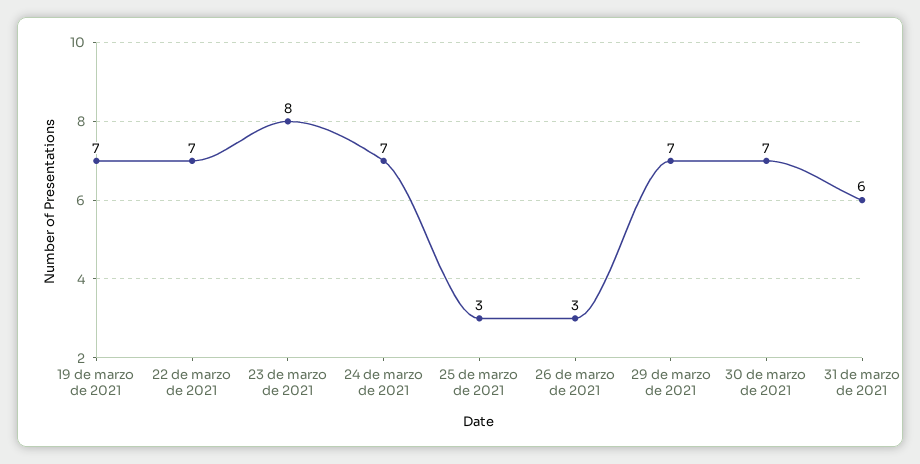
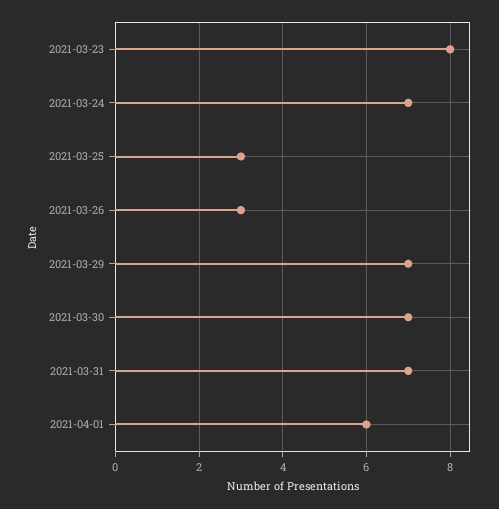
19 de marzo de 2021: 7 -> none
22 de marzo de 2021: 7 -> none
31 de marzo de 2021: 6 -> 7
2021-04-01: none -> 6

